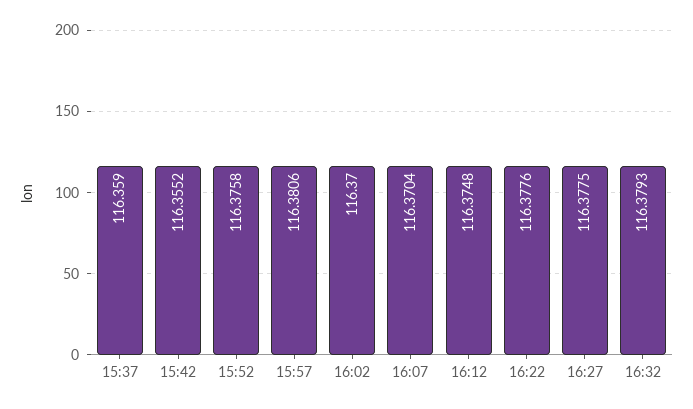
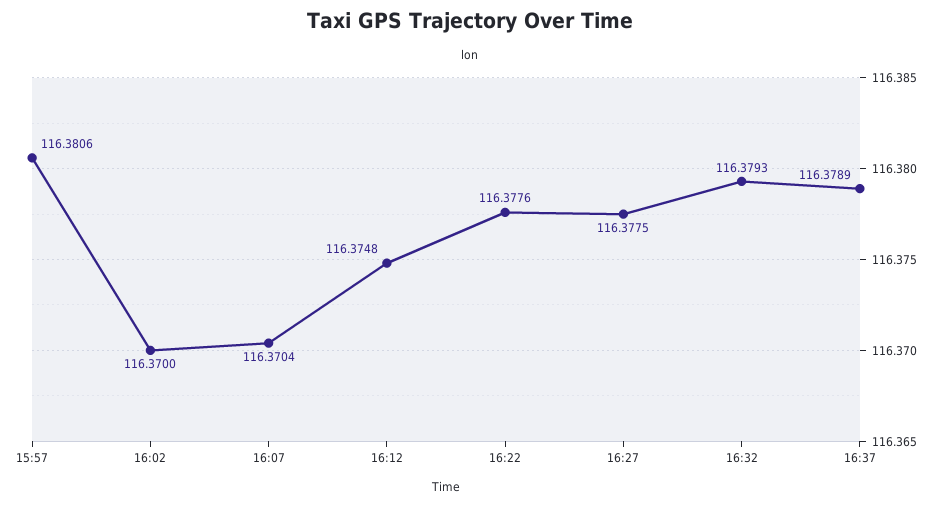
15:37: 116.359 -> none
15:42: 116.3552 -> none
15:52: 116.3758 -> none
16:37: none -> 116.3789

